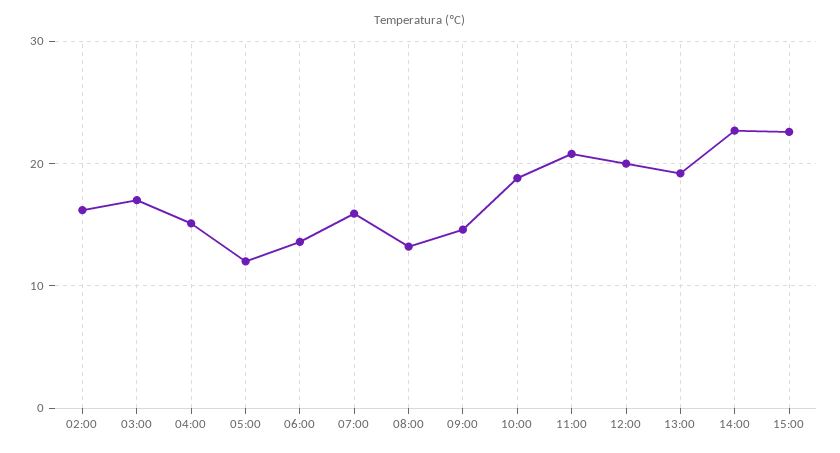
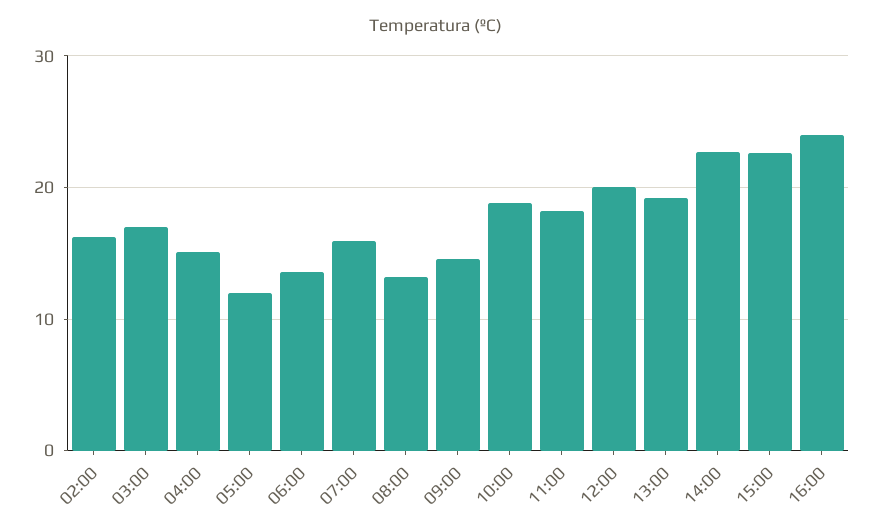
11:00: 21 -> 18
16:00: none -> 24

